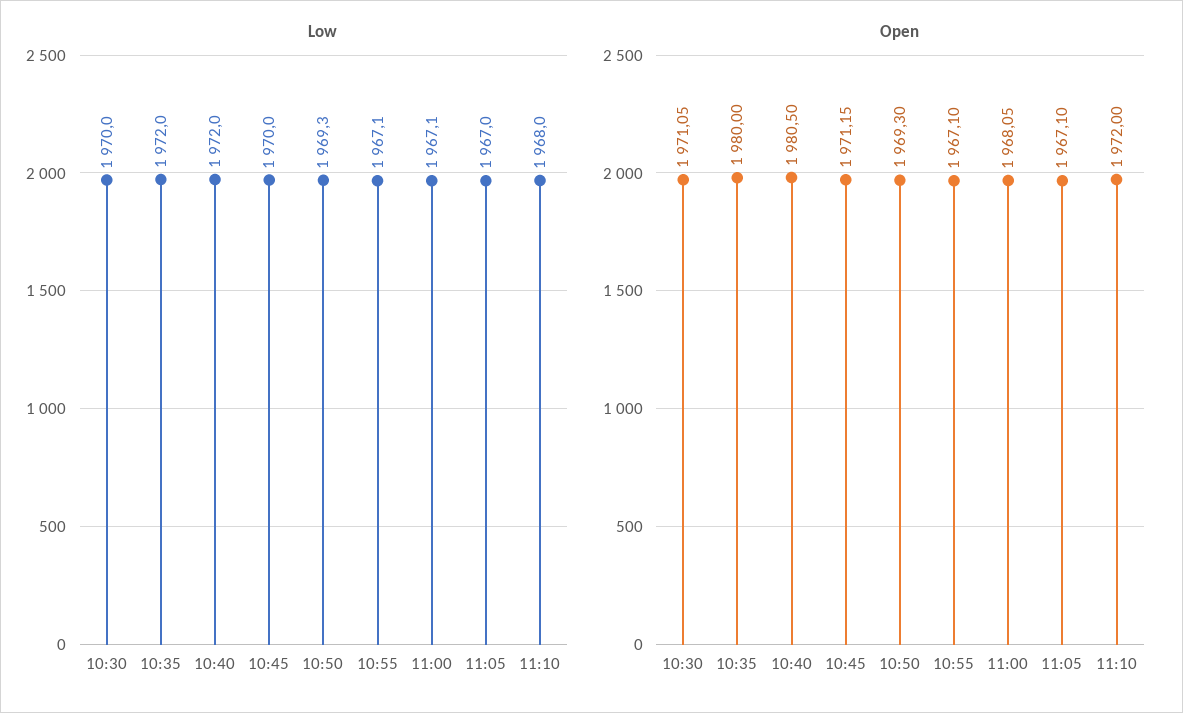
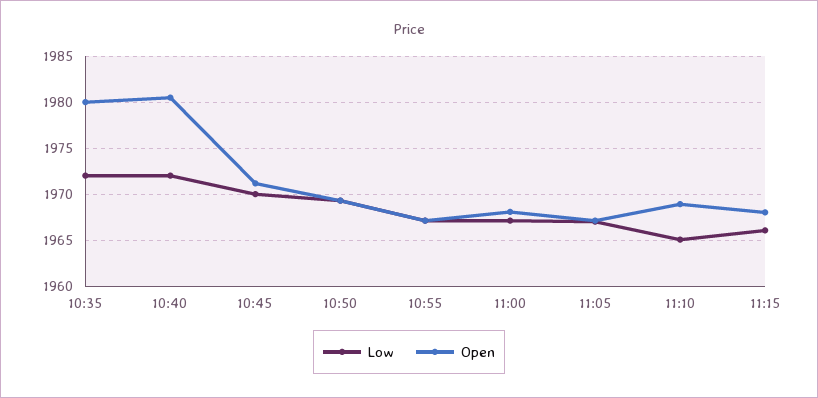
Low, 10:30: 1970 -> none
Low, 11:10: 1968 -> 1965
Open, 10:30: 1971.05 -> none
Open, 11:10: 1972 -> 1969
Low, 11:15: none -> 1966
Open, 11:15: none -> 1968

